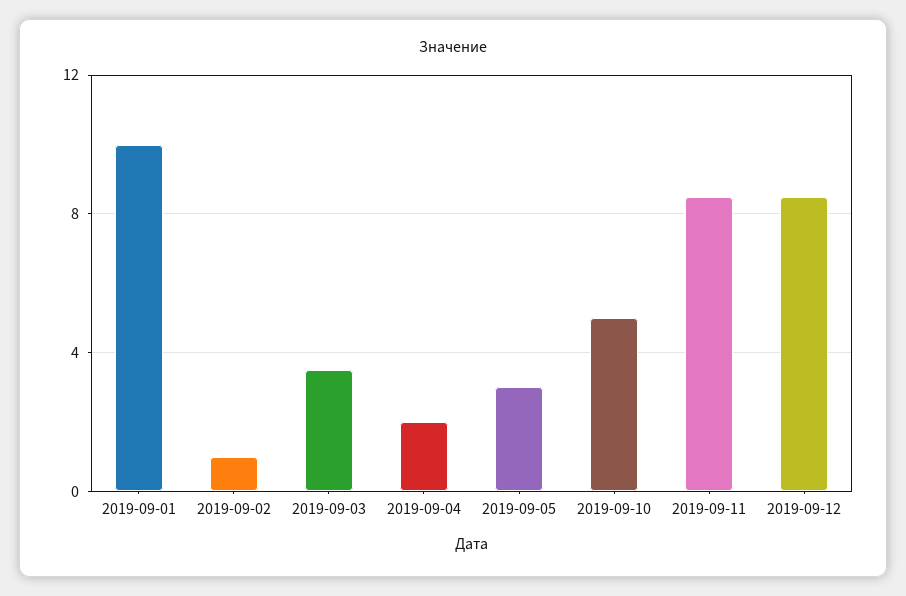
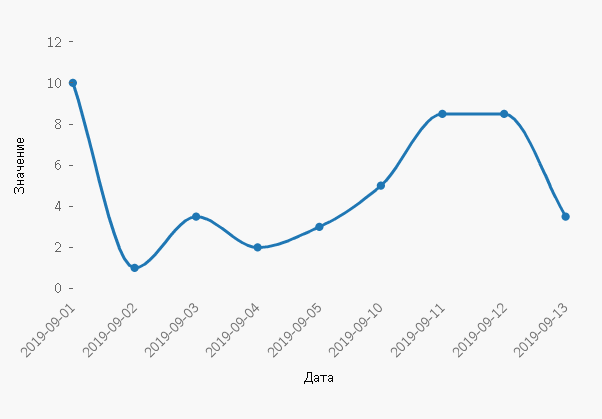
2019-09-13: none -> 3.5

